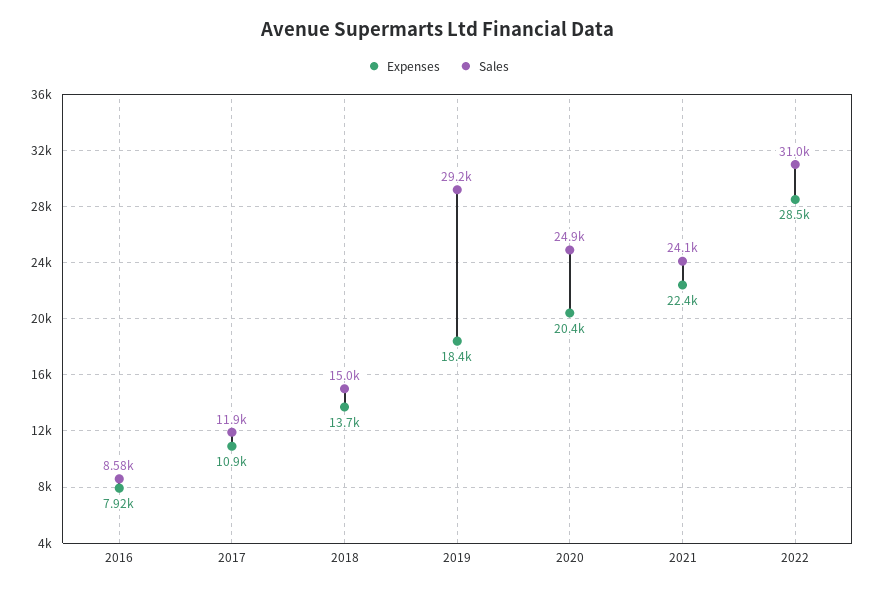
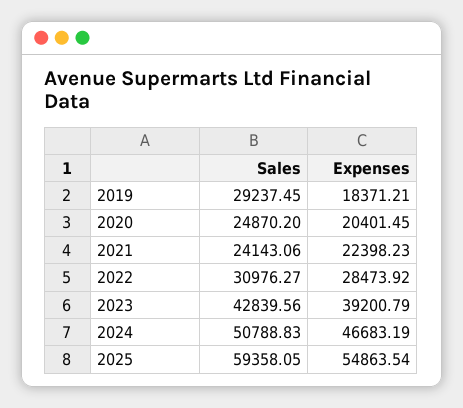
Expenses, 2016: 7920 -> none
Sales, 2016: 8580 -> none
Expenses, 2017: 10900 -> none
Sales, 2017: 11900 -> none
Expenses, 2018: 13700 -> none
Sales, 2018: 15000 -> none
Sales, 2023: none -> 42839.56
Expenses, 2023: none -> 39200.79
Sales, 2024: none -> 50788.83
Expenses, 2024: none -> 46683.19
Sales, 2025: none -> 59358.05
Expenses, 2025: none -> 54863.54

